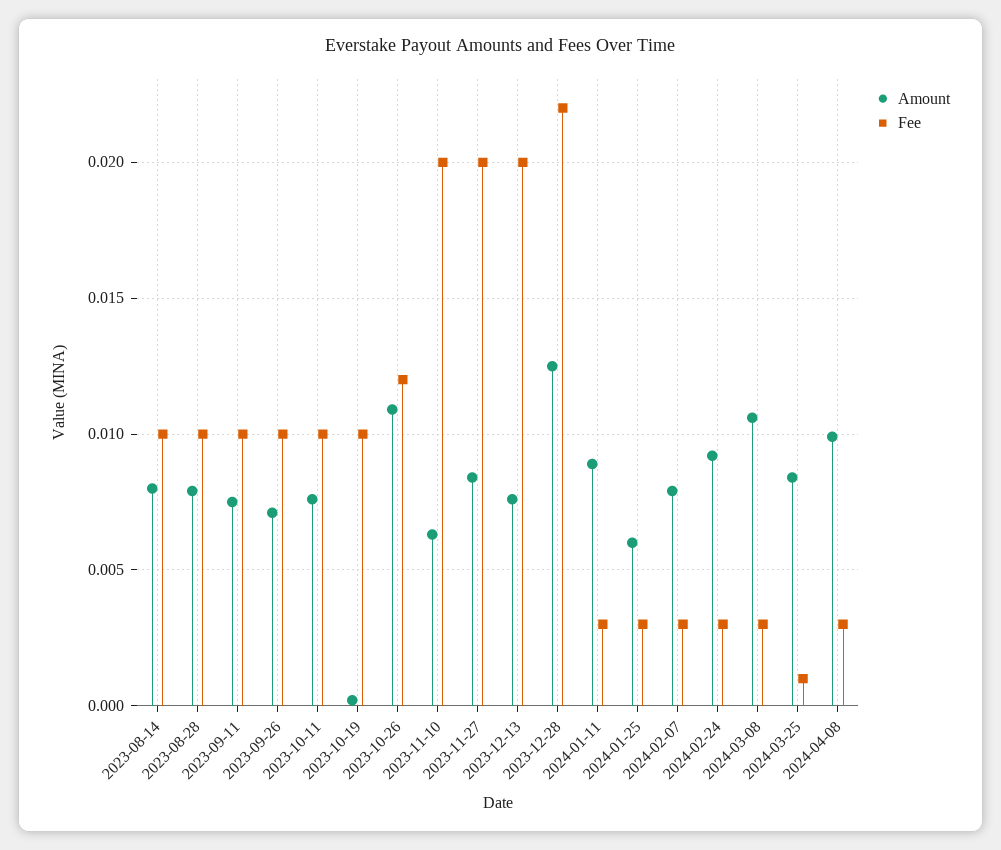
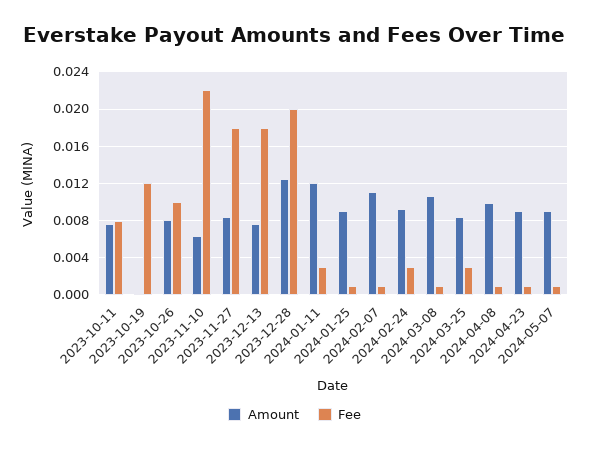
Amount, 2023-08-14: 0.008 -> none
Fee, 2023-08-14: 0.01 -> none
Amount, 2023-08-28: 0.008 -> none
Fee, 2023-08-28: 0.01 -> none
Amount, 2023-09-11: 0.0075 -> none
Fee, 2023-09-11: 0.01 -> none
Amount, 2023-09-26: 0.007 -> none
Fee, 2023-09-26: 0.01 -> none
Fee, 2023-10-11: 0.01 -> 0.008
Fee, 2023-10-19: 0.01 -> 0.012
Amount, 2023-10-26: 0.011 -> 0.008
Fee, 2023-10-26: 0.012 -> 0.01
Fee, 2023-11-10: 0.02 -> 0.022
Fee, 2023-11-27: 0.02 -> 0.018
Fee, 2023-12-13: 0.02 -> 0.018
Fee, 2023-12-28: 0.022 -> 0.02
Amount, 2024-01-11: 0.009 -> 0.012
Amount, 2024-01-25: 0.006 -> 0.009
Fee, 2024-01-25: 0.003 -> 0.001
Amount, 2024-02-07: 0.008 -> 0.011
Fee, 2024-02-07: 0.003 -> 0.001
Fee, 2024-03-08: 0.003 -> 0.001
Fee, 2024-03-25: 0.001 -> 0.003
Fee, 2024-04-08: 0.003 -> 0.001
Amount, 2024-04-23: none -> 0.009
Fee, 2024-04-23: none -> 0.001
Amount, 2024-05-07: none -> 0.009
Fee, 2024-05-07: none -> 0.001

